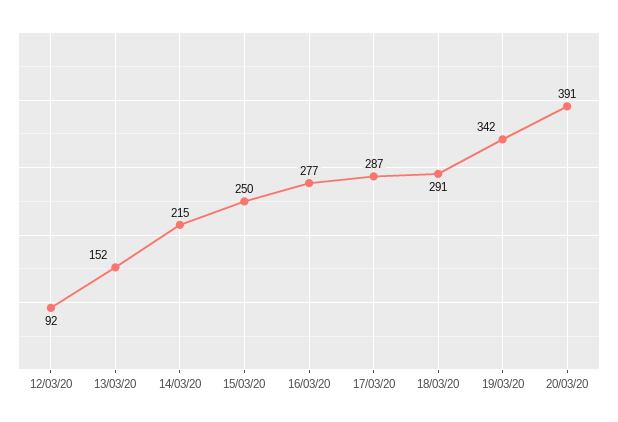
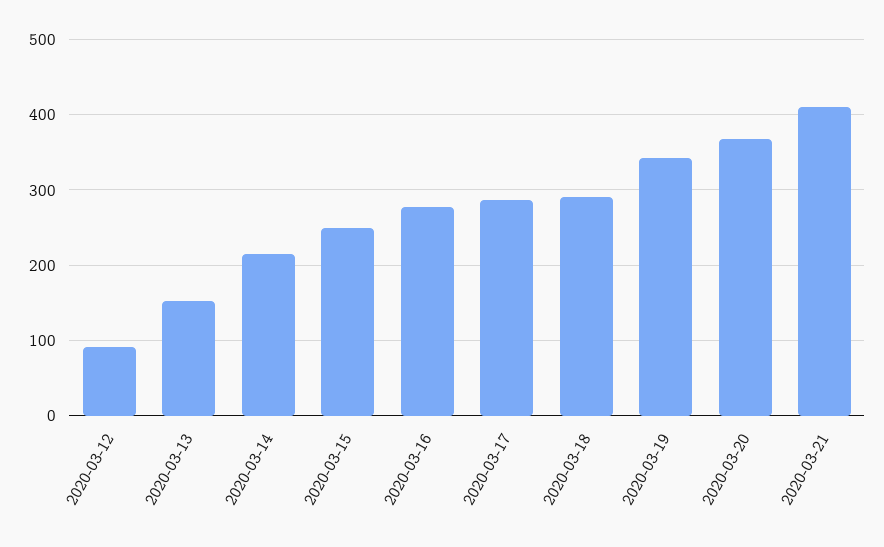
20/03/20: 391 -> 370
2020-03-21: none -> 410

